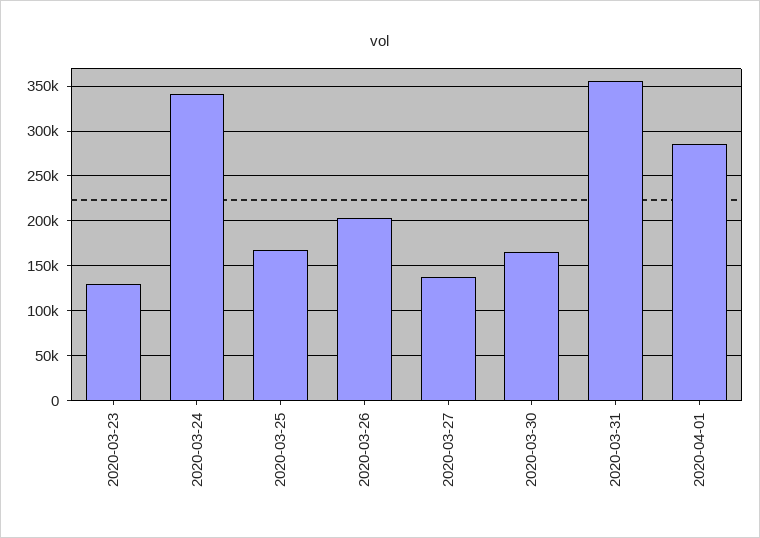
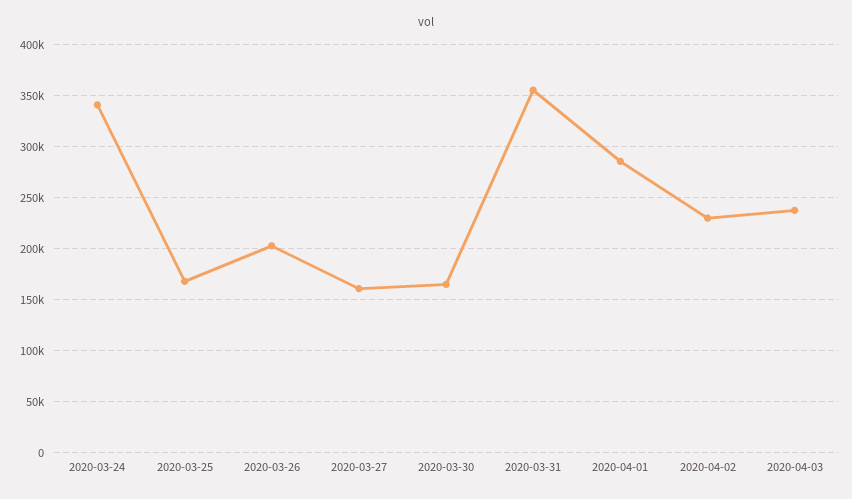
2020-03-23: 130000 -> none
2020-03-27: 140000 -> 160000
2020-04-02: none -> 230000
2020-04-03: none -> 240000

